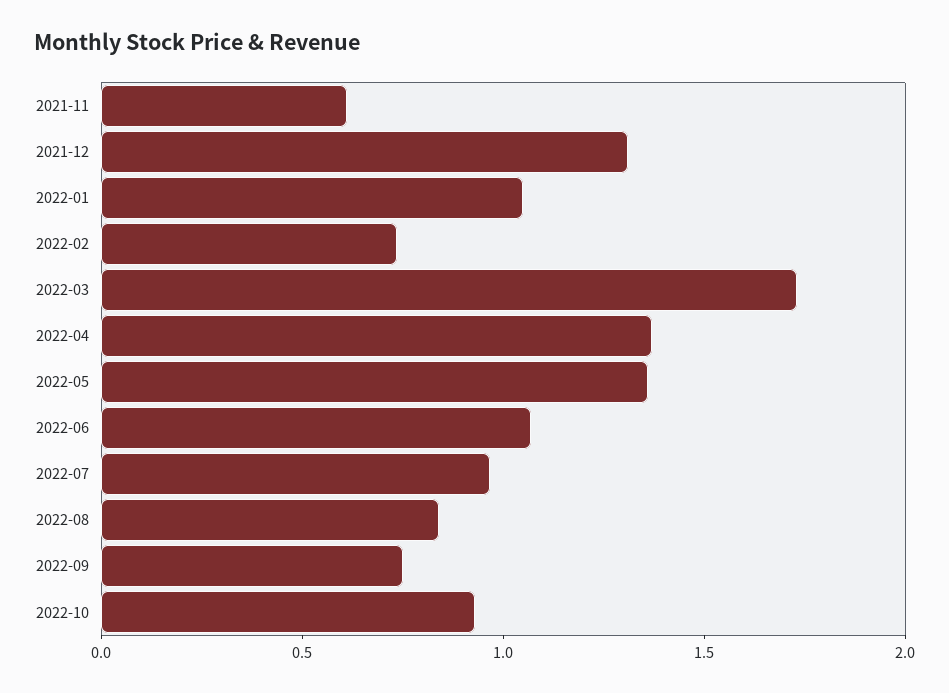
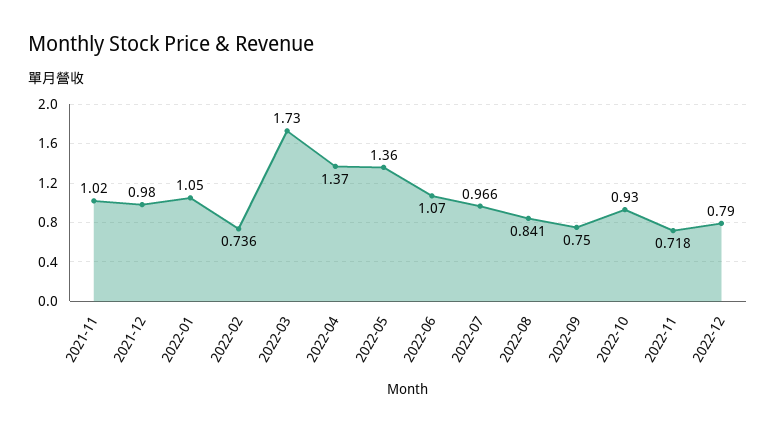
2021-11: 0.6 -> 1.02
2021-12: 1.3 -> 0.98
2022-11: none -> 0.718
2022-12: none -> 0.79

